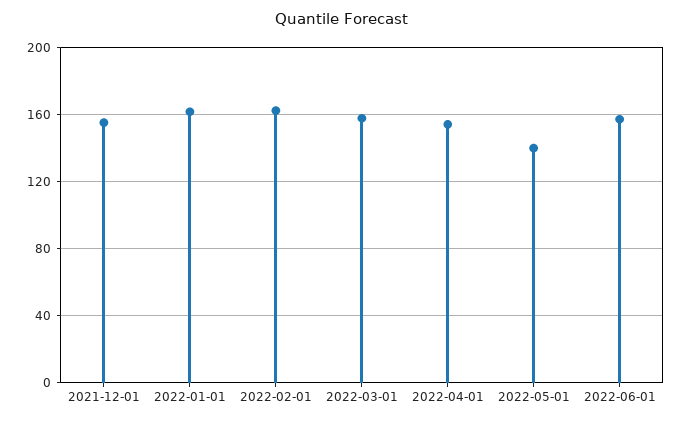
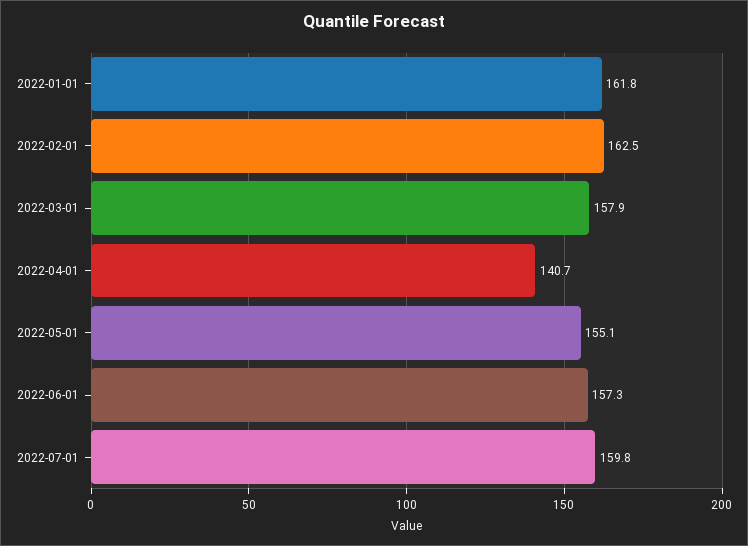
2021-12-01: 155 -> none
2022-04-01: 155 -> 140.7
2022-05-01: 140 -> 155.1
2022-07-01: none -> 159.8

